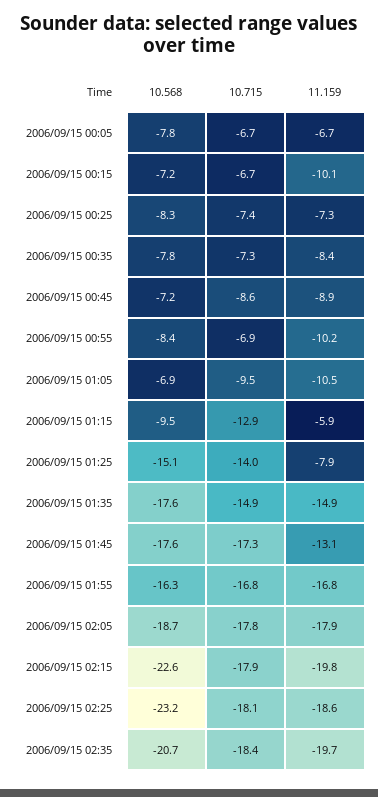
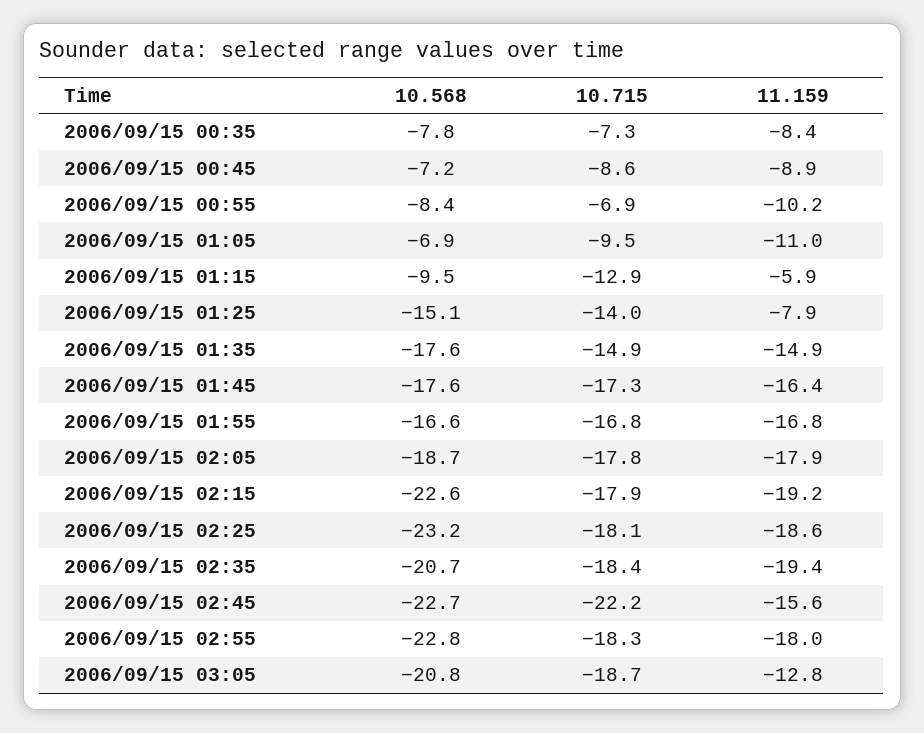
10.568, 2006/09/15 00:05: -7.8 -> none
10.715, 2006/09/15 00:05: -6.7 -> none
11.159, 2006/09/15 00:05: -6.7 -> none
10.568, 2006/09/15 00:15: -7.2 -> none
10.715, 2006/09/15 00:15: -6.7 -> none
11.159, 2006/09/15 00:15: -10.1 -> none
10.568, 2006/09/15 00:25: -8.3 -> none
10.715, 2006/09/15 00:25: -7.4 -> none
11.159, 2006/09/15 00:25: -7.3 -> none
11.159, 2006/09/15 01:05: -10.5 -> -11
11.159, 2006/09/15 01:45: -13.1 -> -16.4
10.568, 2006/09/15 01:55: -16.3 -> -16.6
11.159, 2006/09/15 02:15: -19.8 -> -19.2
11.159, 2006/09/15 02:35: -19.7 -> -19.4
10.568, 2006/09/15 02:45: none -> -22.7
10.715, 2006/09/15 02:45: none -> -22.2
11.159, 2006/09/15 02:45: none -> -15.6
10.568, 2006/09/15 02:55: none -> -22.8
10.715, 2006/09/15 02:55: none -> -18.3
11.159, 2006/09/15 02:55: none -> -18
10.568, 2006/09/15 03:05: none -> -20.8
10.715, 2006/09/15 03:05: none -> -18.7
11.159, 2006/09/15 03:05: none -> -12.8

